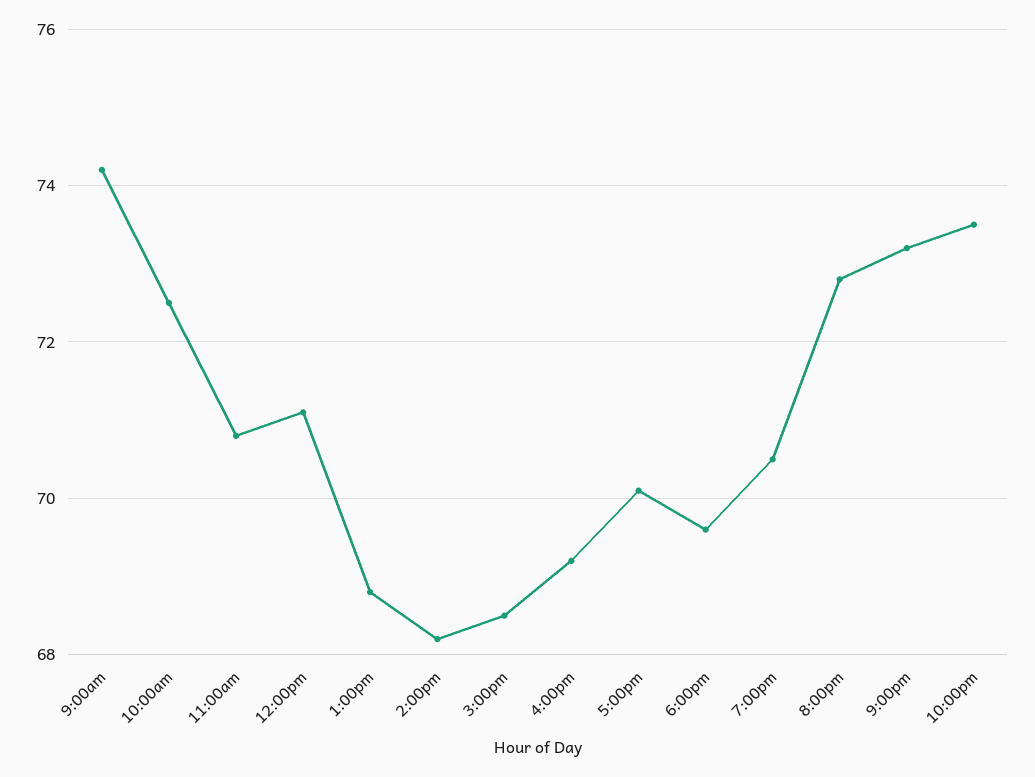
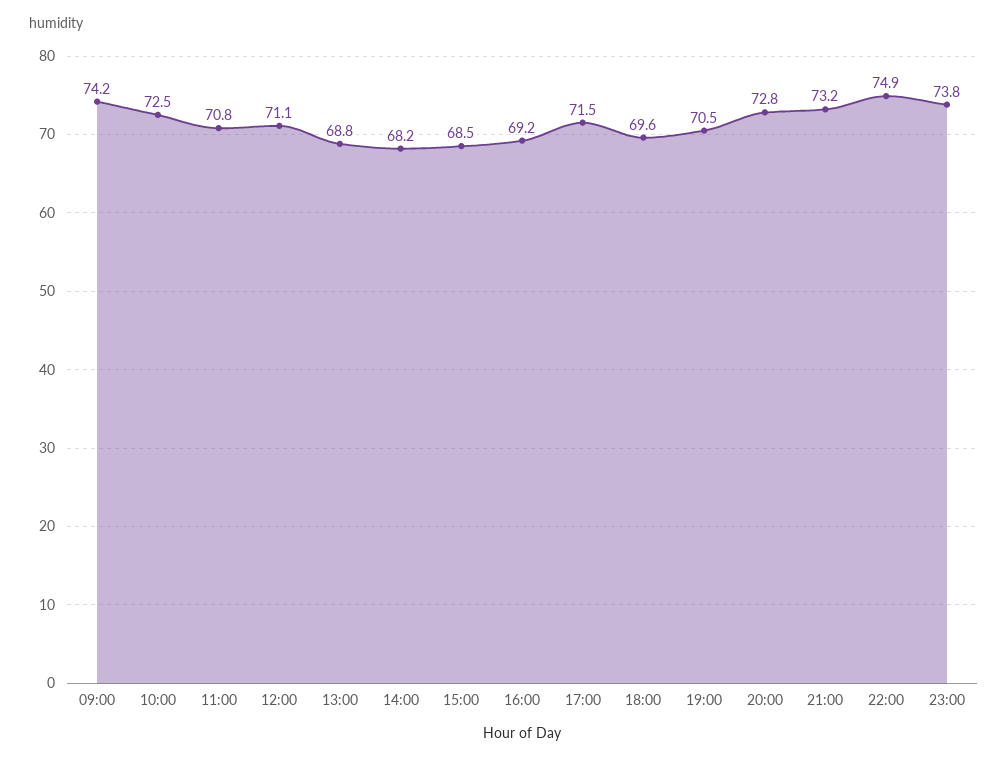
5:00pm: 70 -> 71.5
10:00pm: 73.5 -> 74.9
23:00: none -> 73.8

